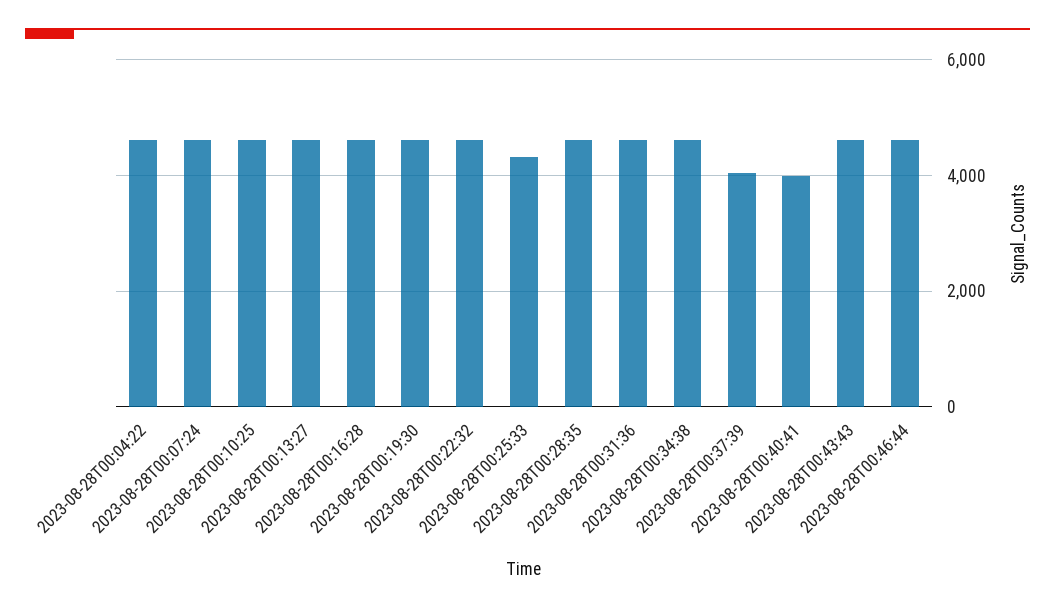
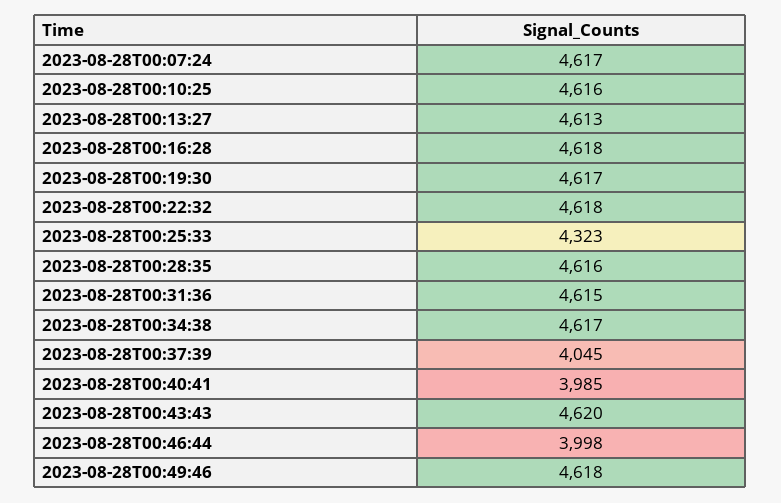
2023-08-28T00:04:22: 4600 -> none
2023-08-28T00:46:44: 4600 -> 3998
2023-08-28T00:49:46: none -> 4618

